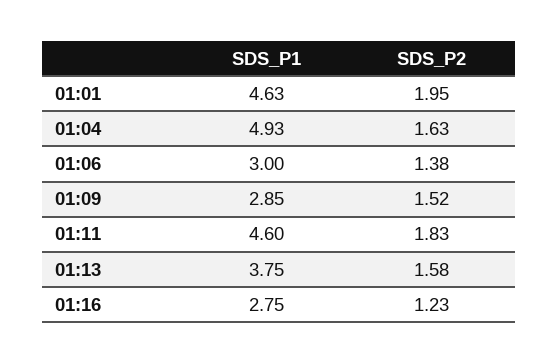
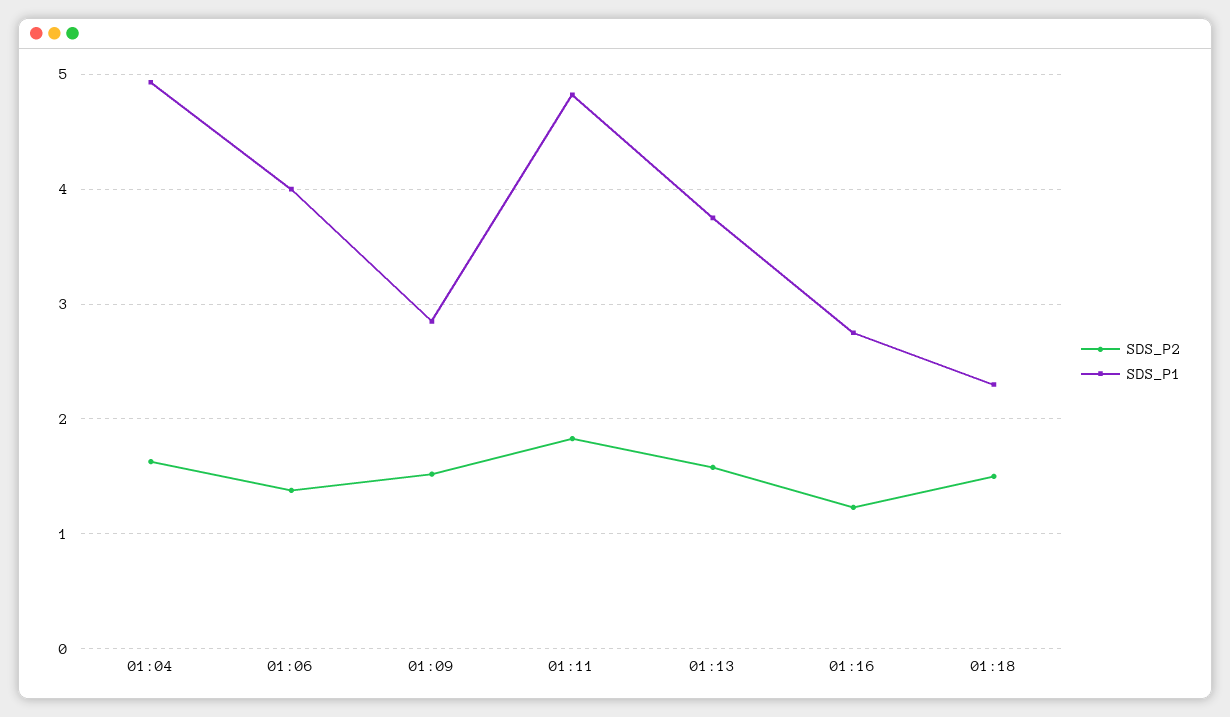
SDS_P1, 01:01: 4.63 -> none
SDS_P2, 01:01: 1.95 -> none
SDS_P1, 01:06: 3 -> 4
SDS_P1, 01:11: 4.6 -> 4.8
SDS_P2, 01:18: none -> 1.5
SDS_P1, 01:18: none -> 2.3

